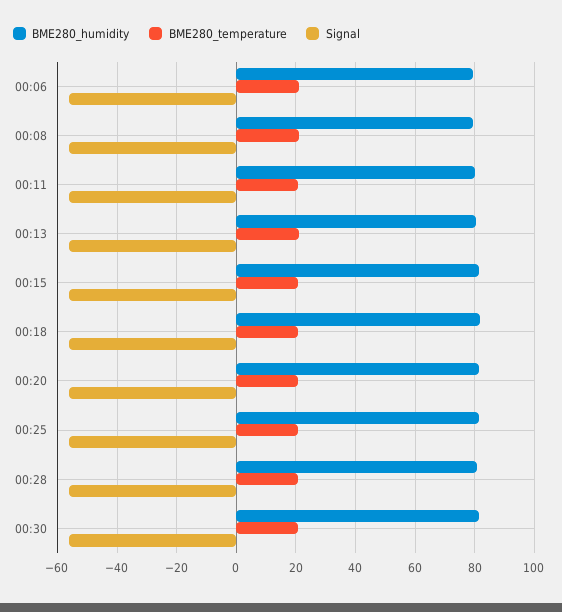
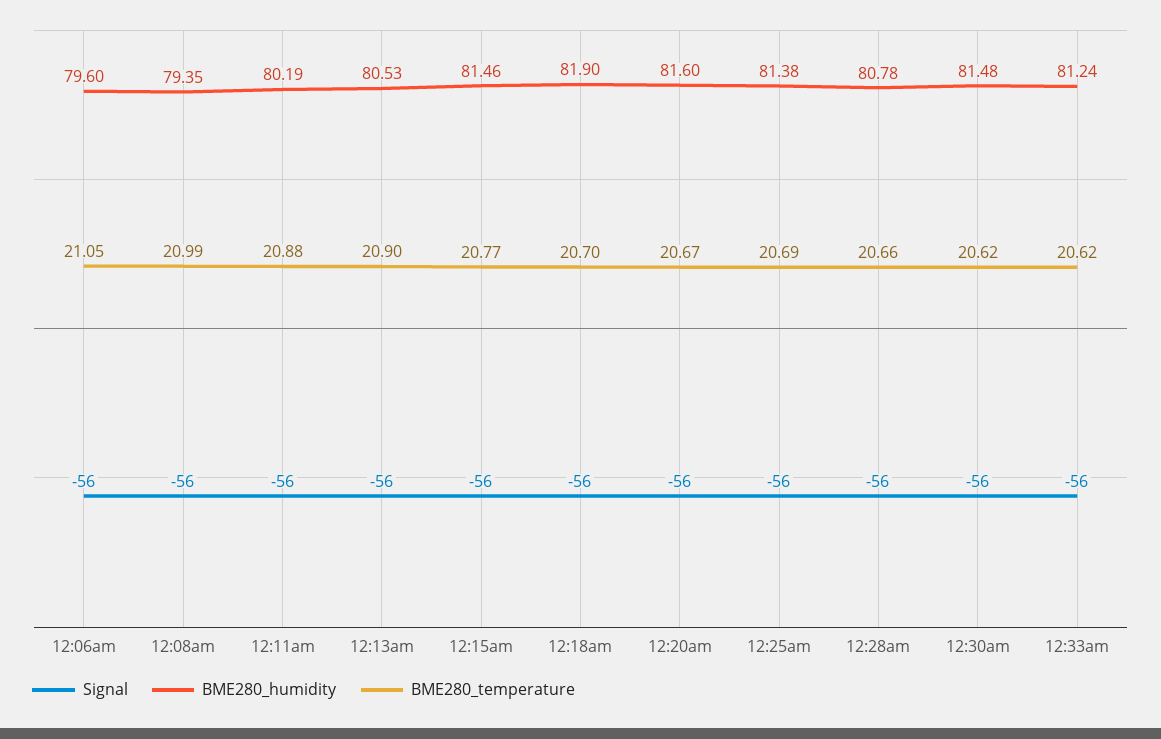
Signal, 12:33am: none -> -56
BME280_humidity, 12:33am: none -> 81.24
BME280_temperature, 12:33am: none -> 20.62

